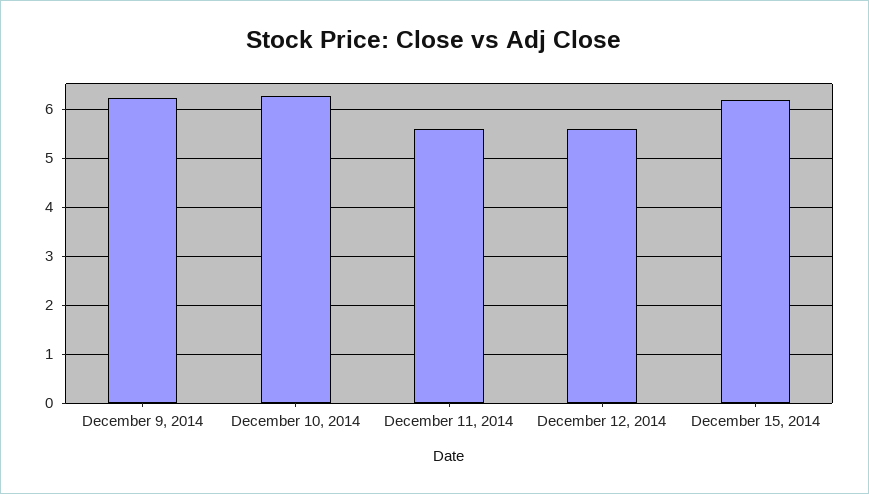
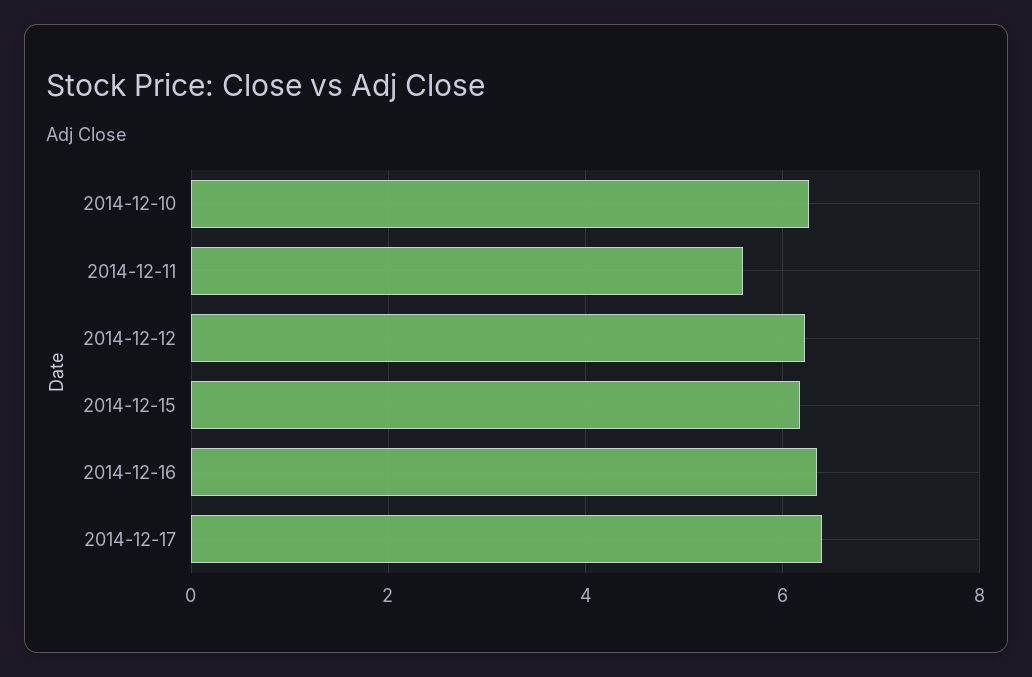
December 9, 2014: 6.2 -> none
December 12, 2014: 5.6 -> 6.2
2014-12-16: none -> 6.4
2014-12-17: none -> 6.4

